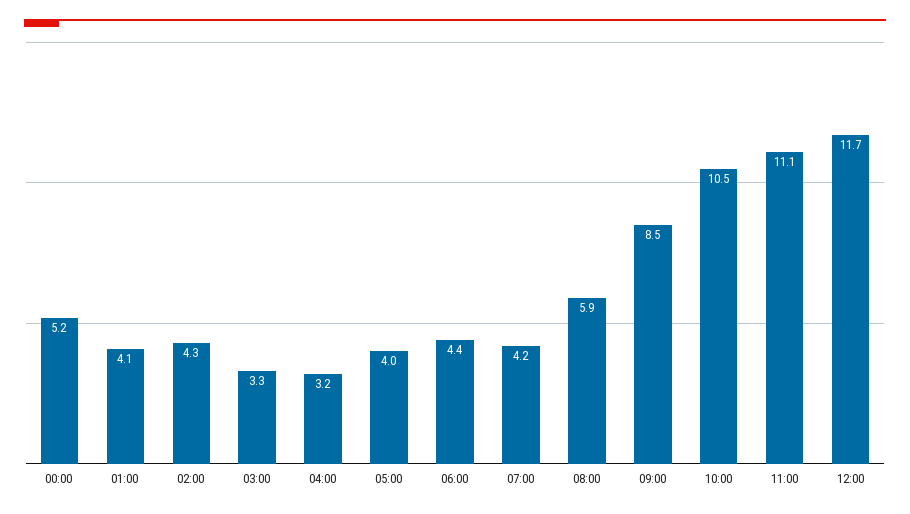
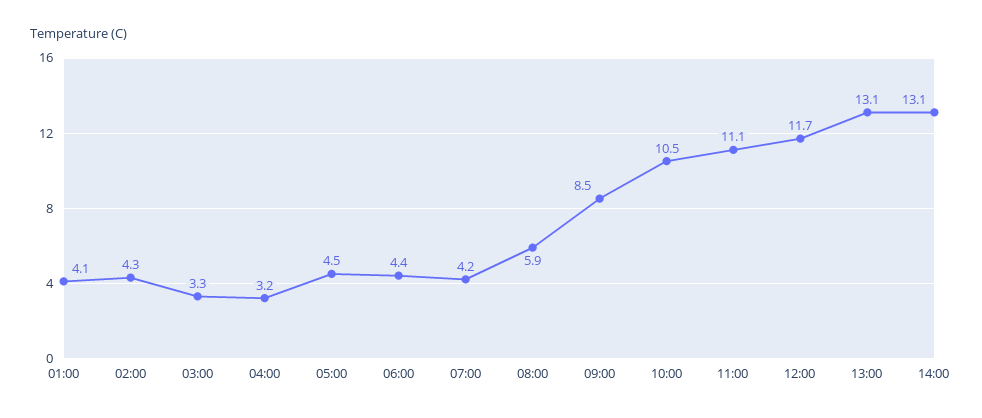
00:00: 5.2 -> none
05:00: 4 -> 4.5
13:00: none -> 13.1
14:00: none -> 13.1

